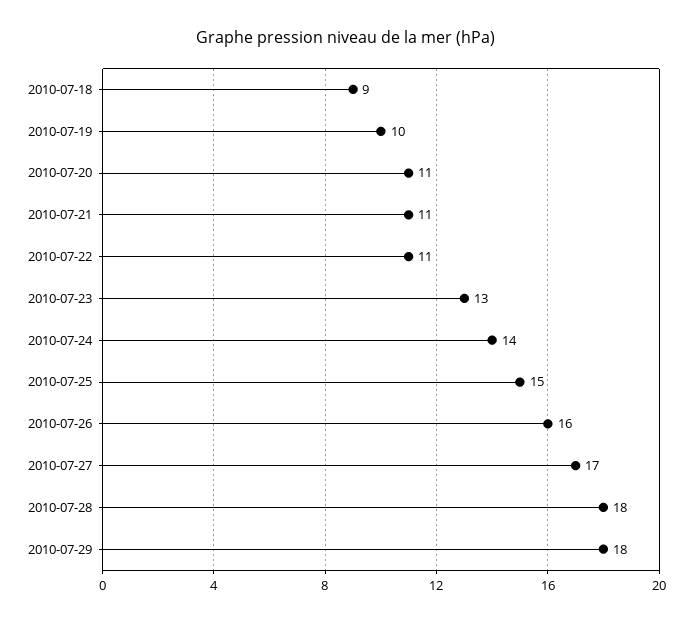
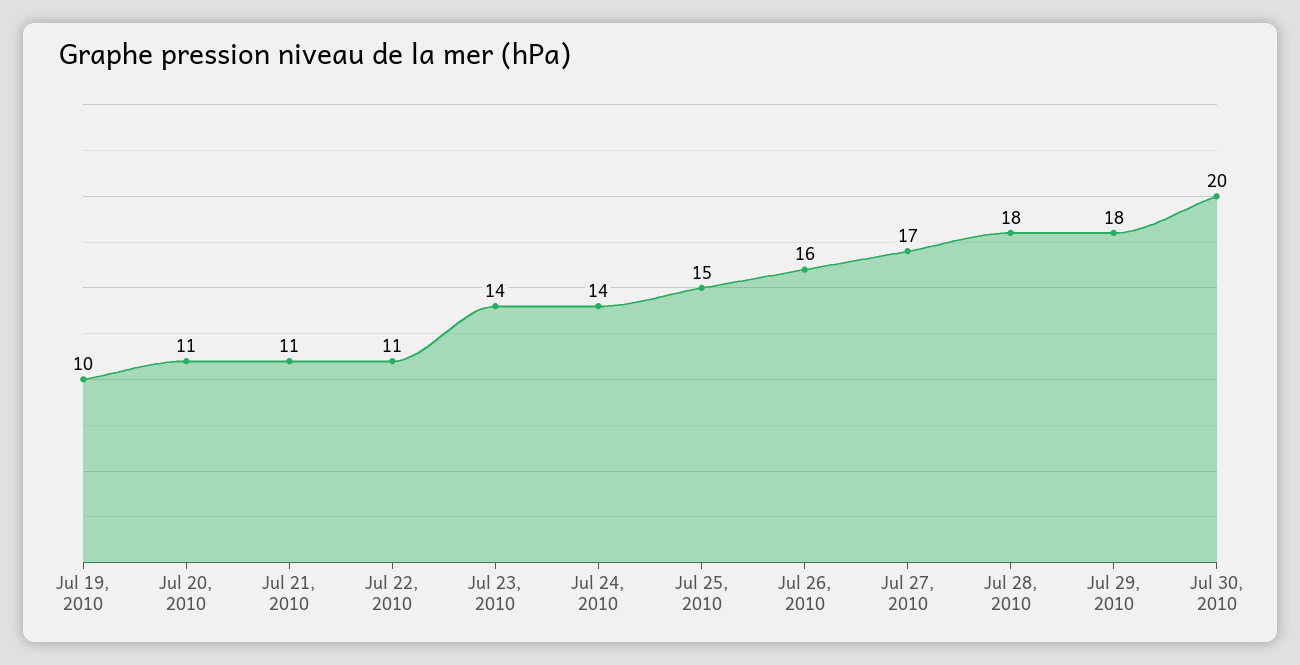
2010-07-18: 9 -> none
2010-07-23: 13 -> 14
Jul 30, 2010: none -> 20

